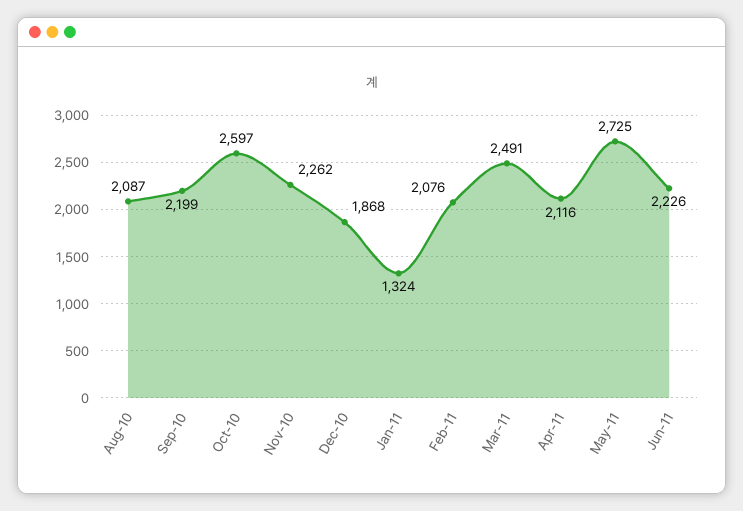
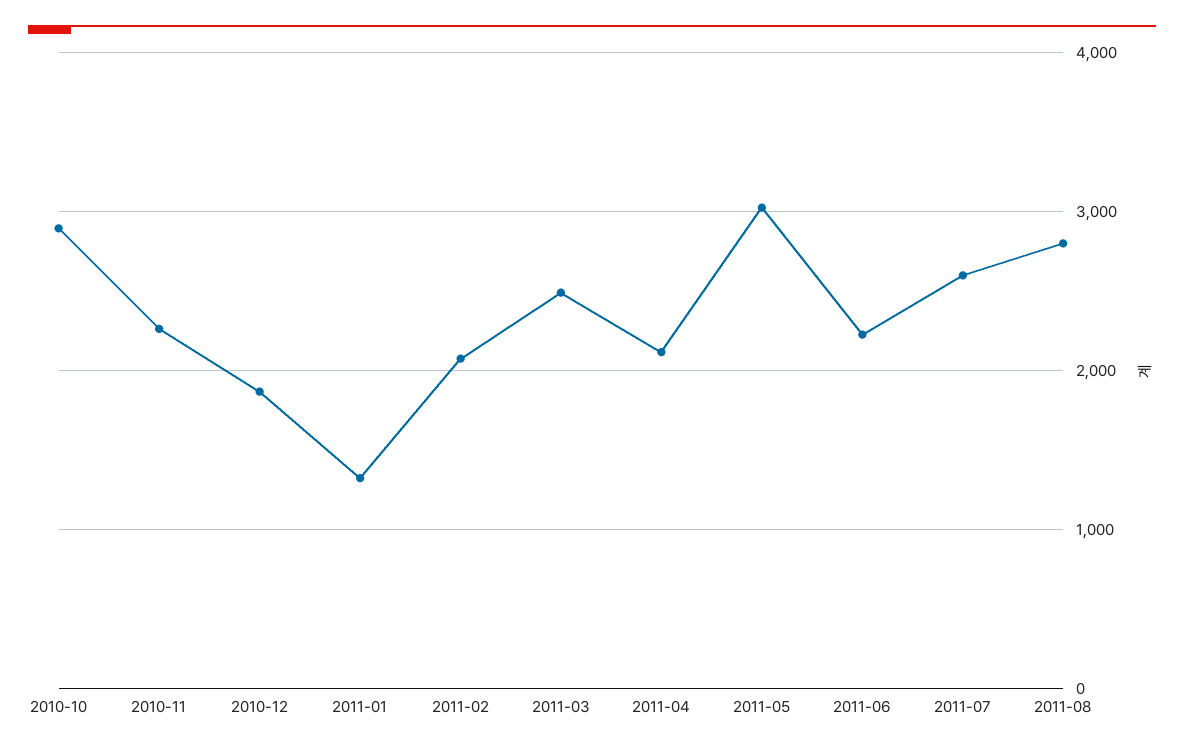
Aug-10: 2087 -> none
Sep-10: 2199 -> none
Oct-10: 2597 -> 2900
May-11: 2725 -> 3000
2011-07: none -> 2600
2011-08: none -> 2800

